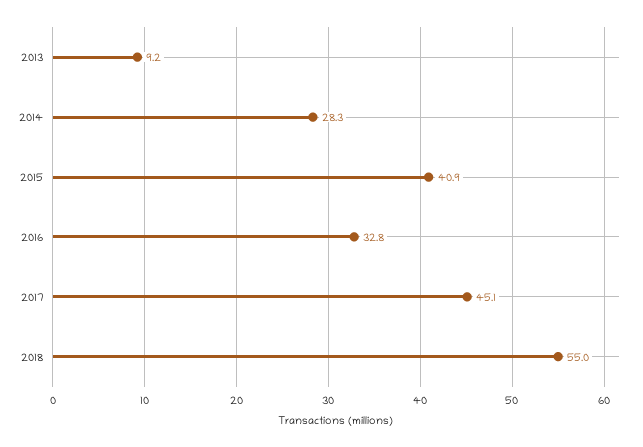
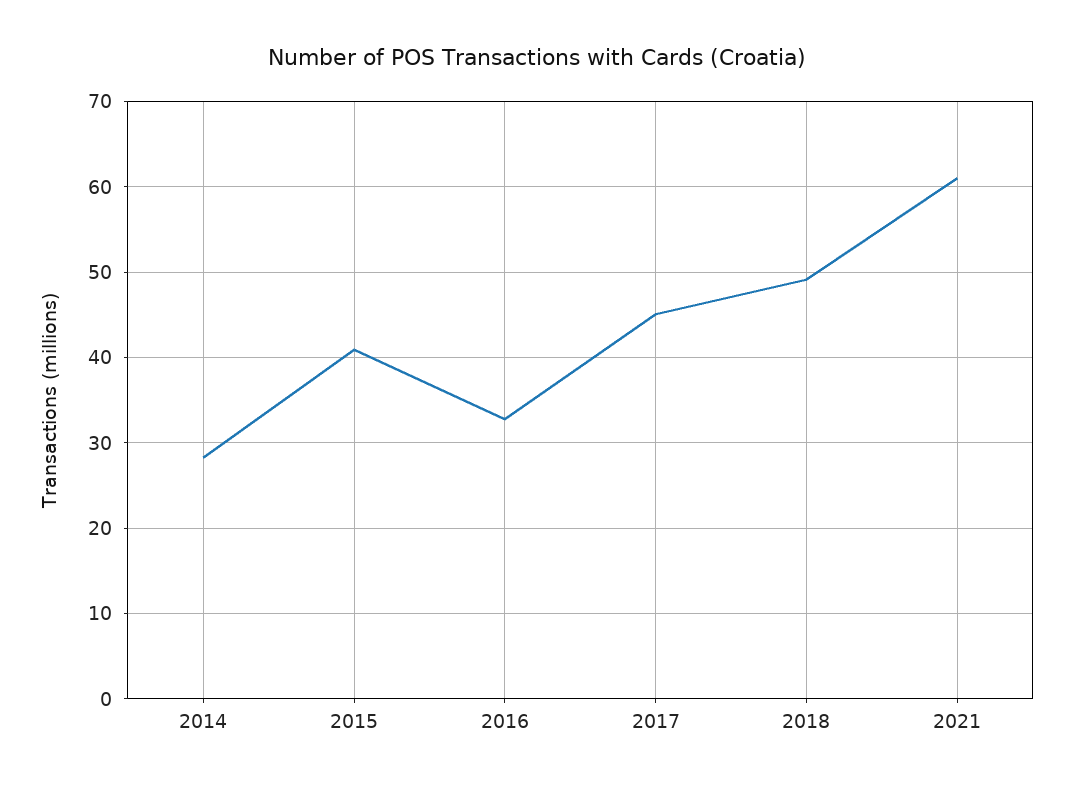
2013: 9.2 -> none
2018: 55 -> 49
2021: none -> 61

